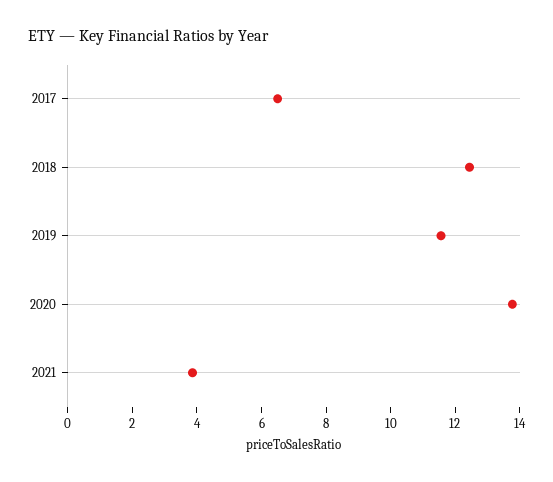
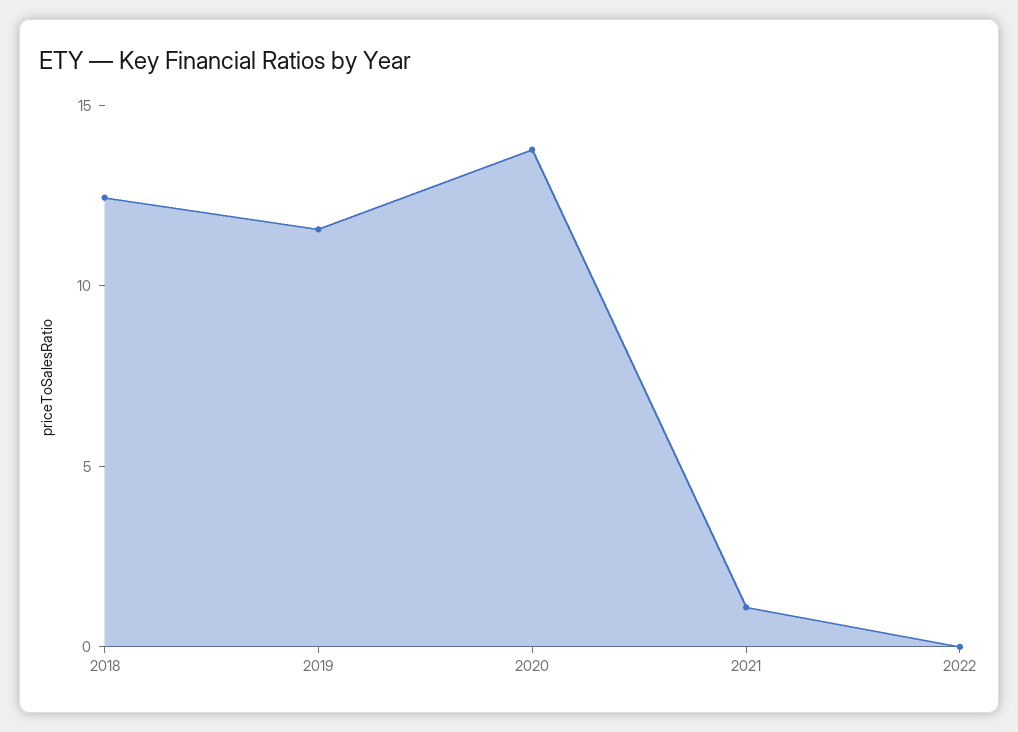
2017: 6.5 -> none
2021: 4 -> 1
2022: none -> 0

